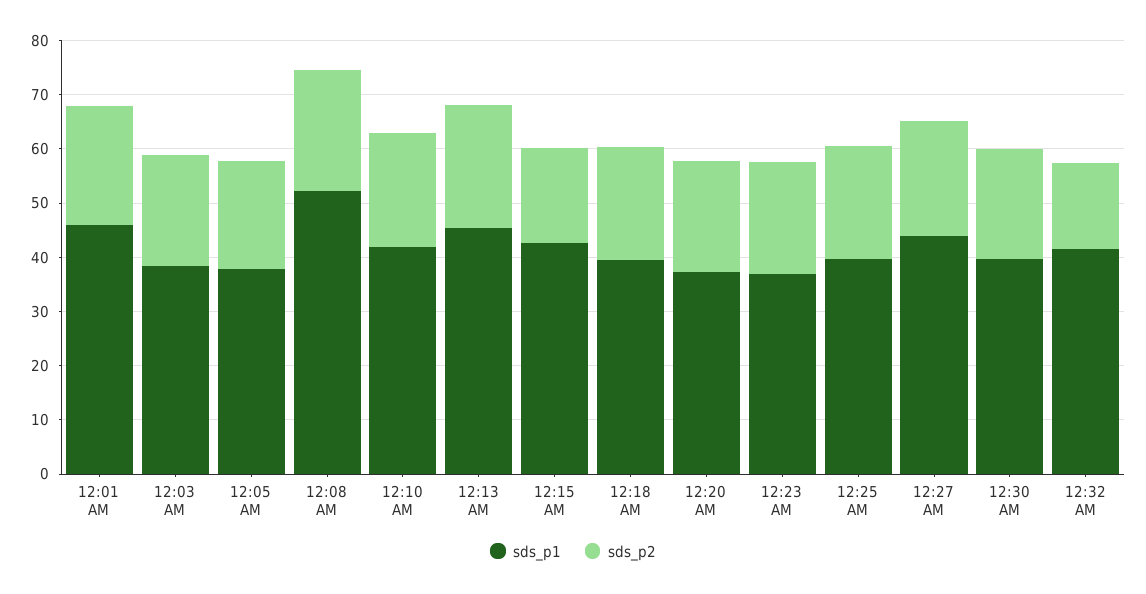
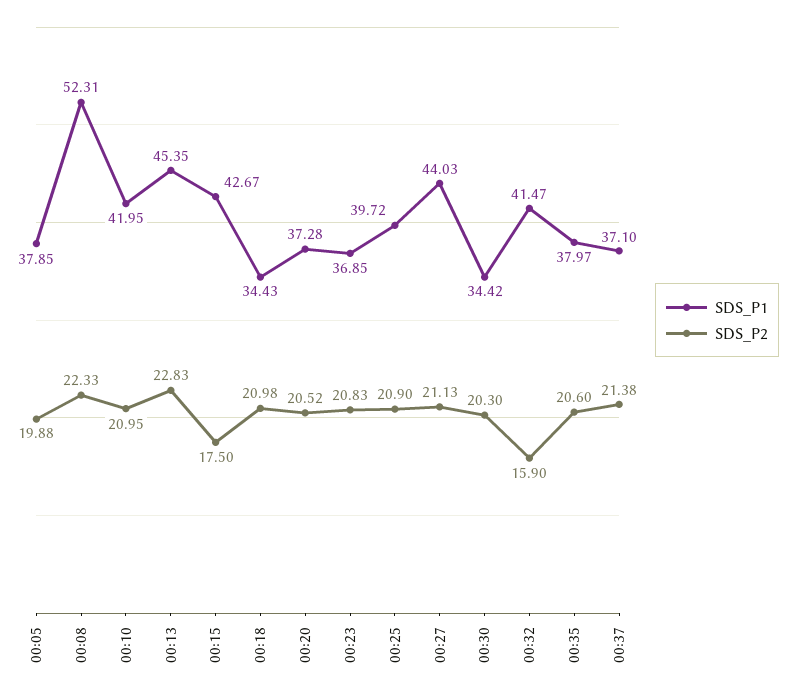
sds_p1, 12:01 AM: 46 -> none
sds_p2, 12:01 AM: 22 -> none
sds_p1, 12:03 AM: 38 -> none
sds_p2, 12:03 AM: 20 -> none
sds_p1, 12:18 AM: 40 -> 34.43
sds_p1, 12:30 AM: 40 -> 34.42
sds_p1, 00:35: none -> 37.97
sds_p2, 00:35: none -> 20.6
sds_p1, 00:37: none -> 37.1
sds_p2, 00:37: none -> 21.38

